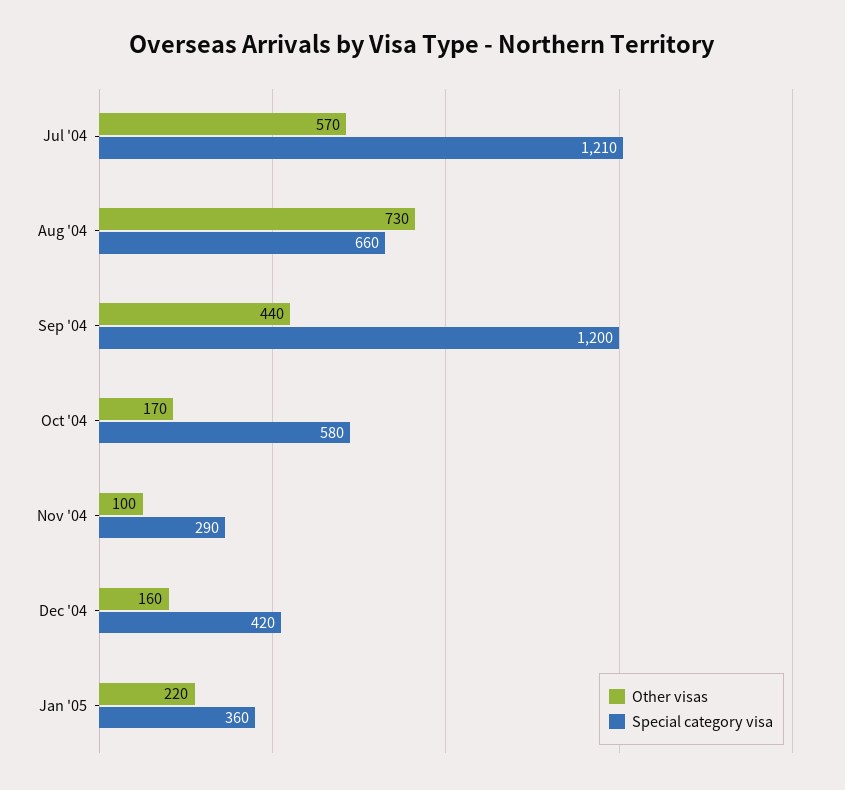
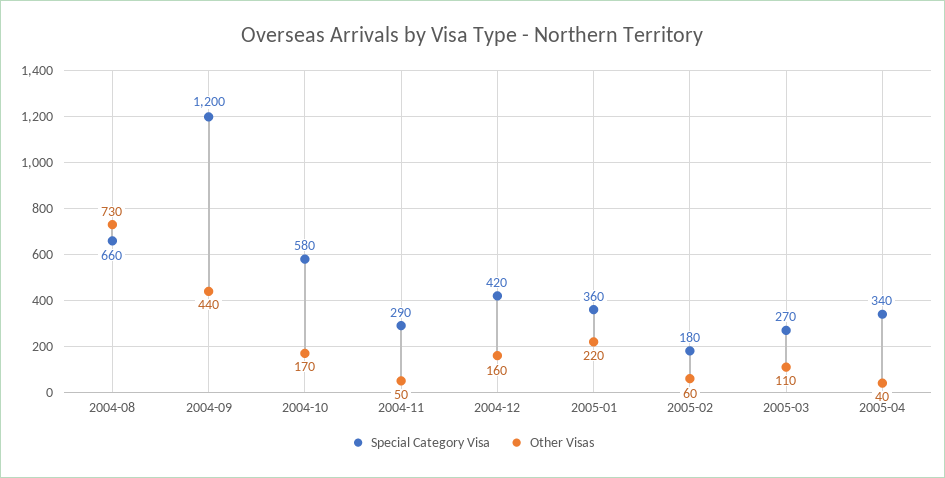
Other visas, Jul '04: 570 -> none
Special category visa, Jul '04: 1210 -> none
Other visas, Nov '04: 100 -> 50
Special category visa, 2005-02: none -> 180
Other visas, 2005-02: none -> 60
Special category visa, 2005-03: none -> 270
Other visas, 2005-03: none -> 110
Special category visa, 2005-04: none -> 340
Other visas, 2005-04: none -> 40

